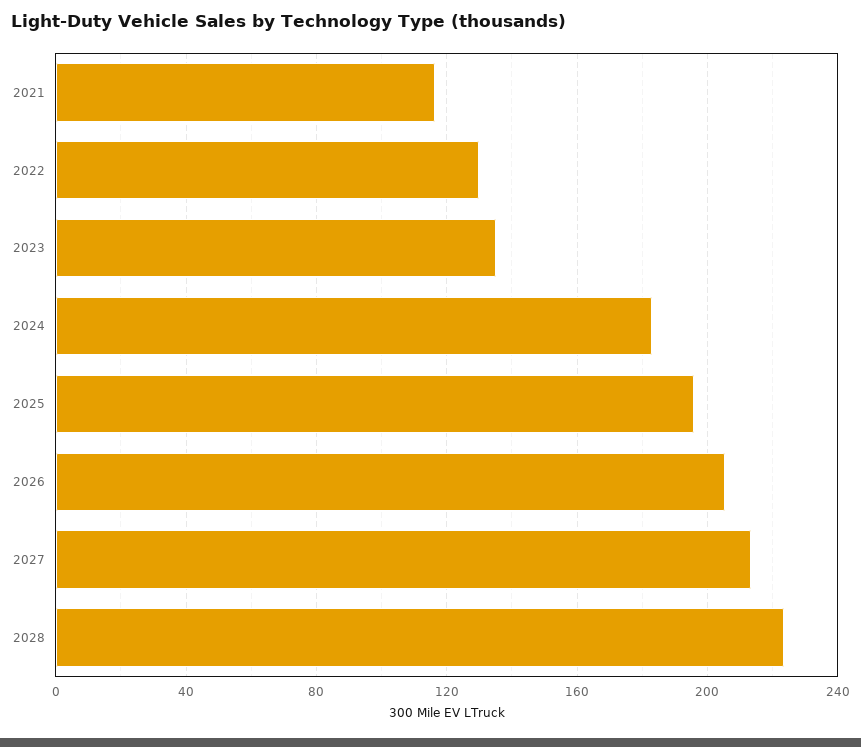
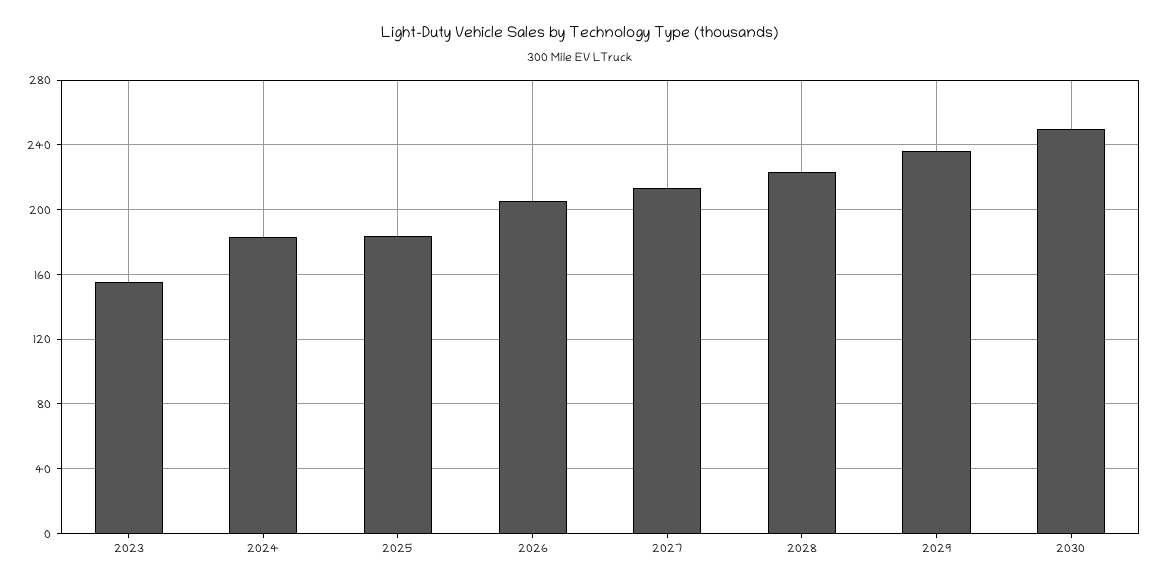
2021: 115 -> none
2022: 130 -> none
2023: 135 -> 155
2025: 195 -> 185
2029: none -> 235
2030: none -> 250

